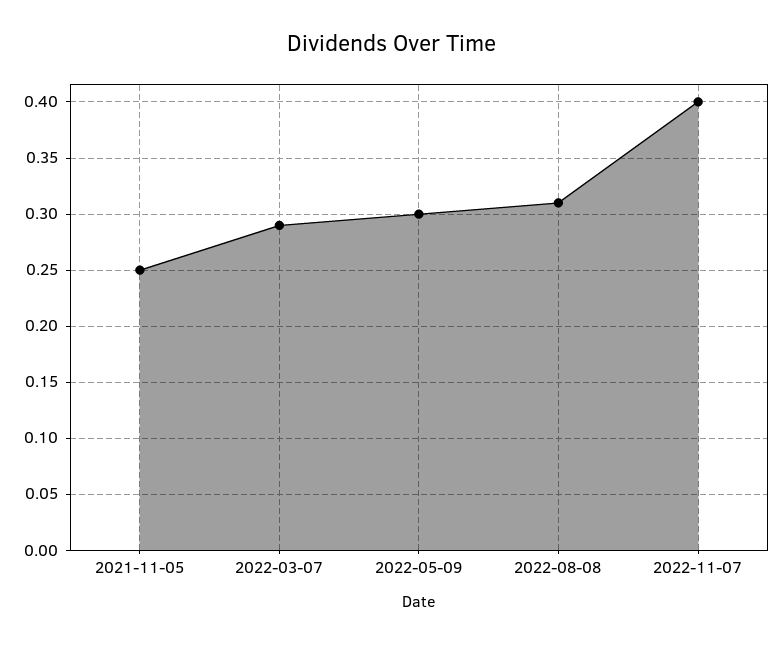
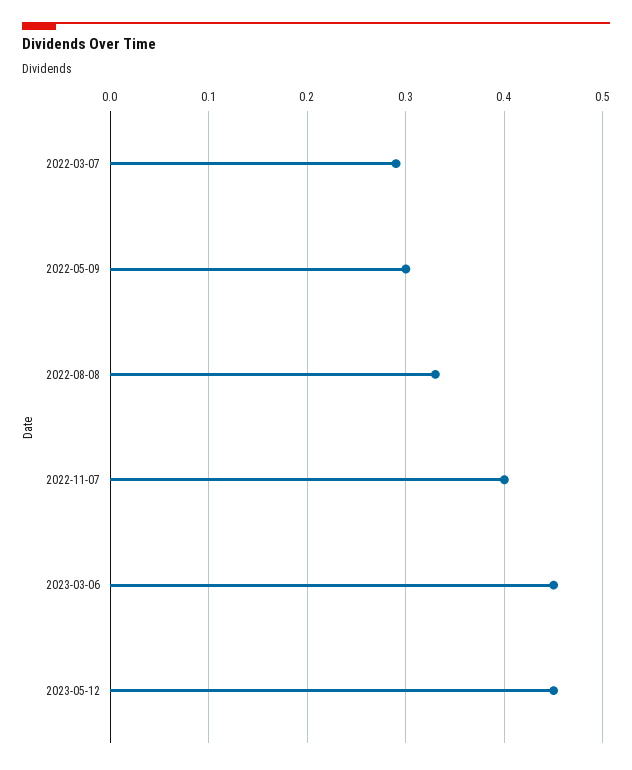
2021-11-05: 0.25 -> none
2022-08-08: 0.31 -> 0.33
2023-03-06: none -> 0.45
2023-05-12: none -> 0.45

